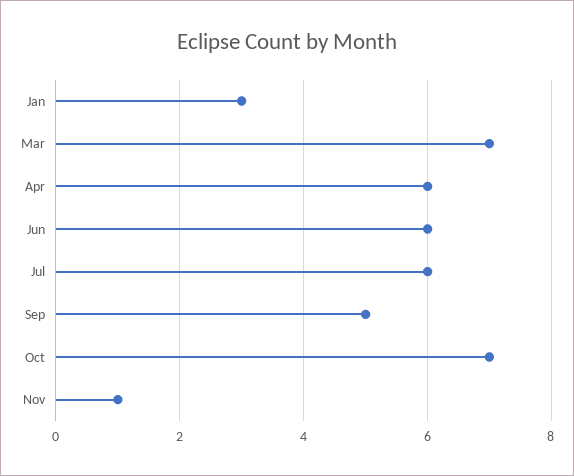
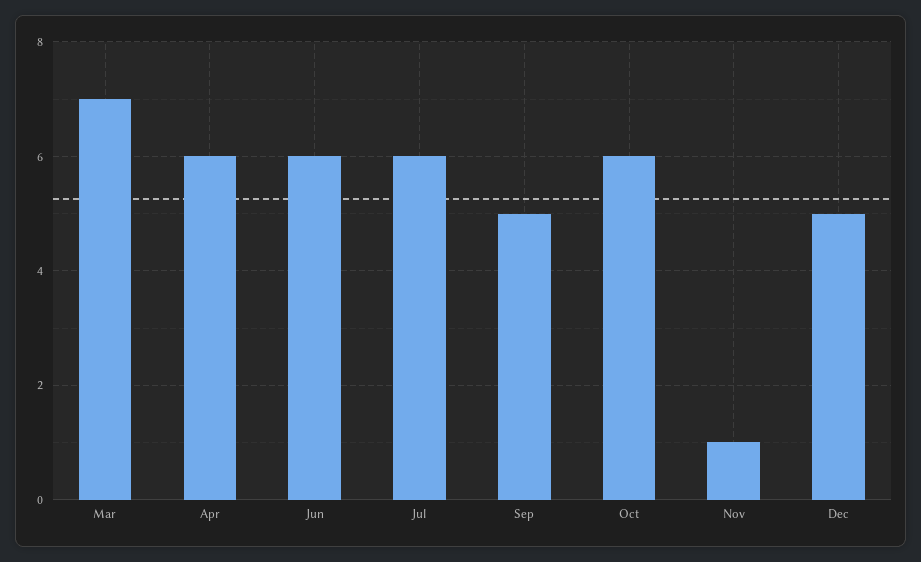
Jan: 3 -> none
Oct: 7 -> 6
Dec: none -> 5

